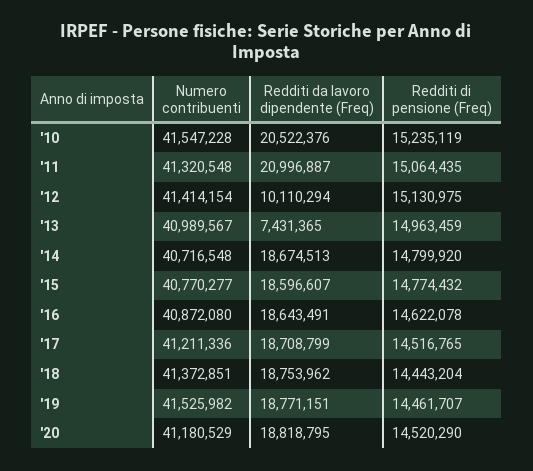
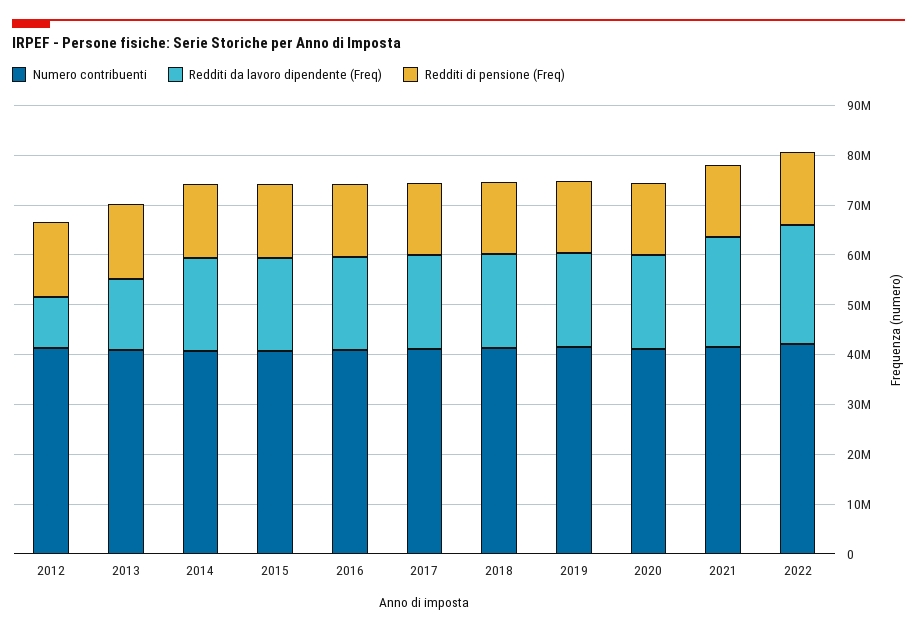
Numero contribuenti, '10: 41547228 -> none
Redditi da lavoro dipendente (Freq), '10: 20522376 -> none
Redditi di pensione (Freq), '10: 15235119 -> none
Numero contribuenti, '11: 41320548 -> none
Redditi da lavoro dipendente (Freq), '11: 20996887 -> none
Redditi di pensione (Freq), '11: 15064435 -> none
Redditi da lavoro dipendente (Freq), '13: 7431365 -> 14000000
Numero contribuenti, 2021: none -> 42000000
Redditi da lavoro dipendente (Freq), 2021: none -> 22000000
Redditi di pensione (Freq), 2021: none -> 14000000
Numero contribuenti, 2022: none -> 42000000
Redditi da lavoro dipendente (Freq), 2022: none -> 24000000
Redditi di pensione (Freq), 2022: none -> 14000000

